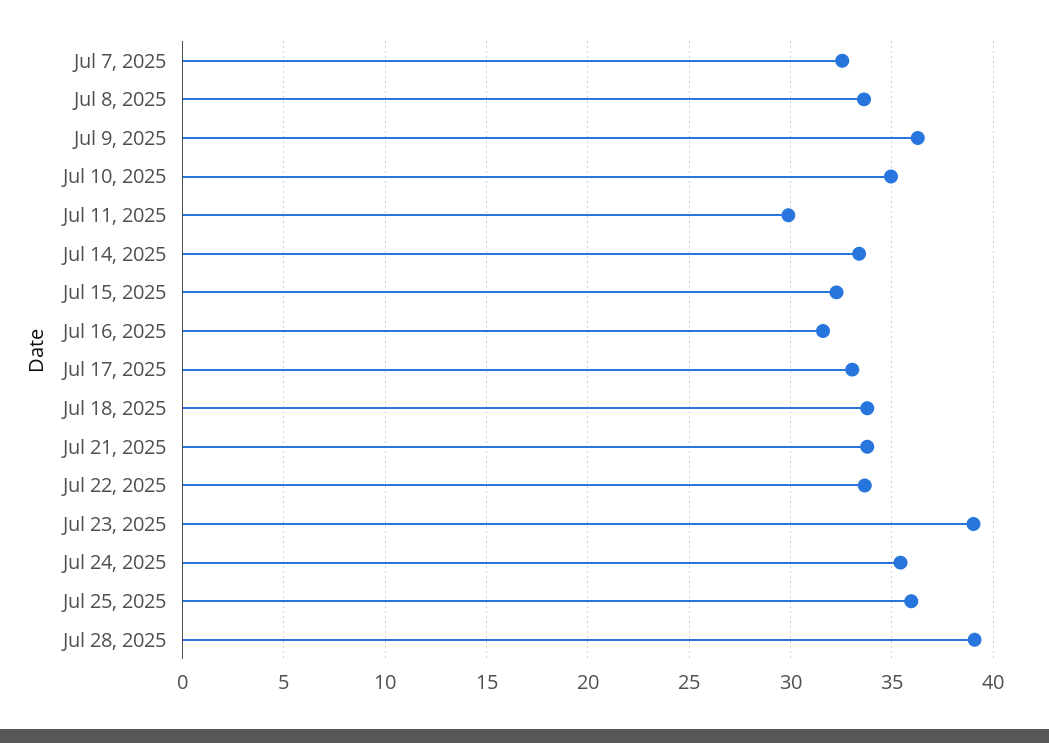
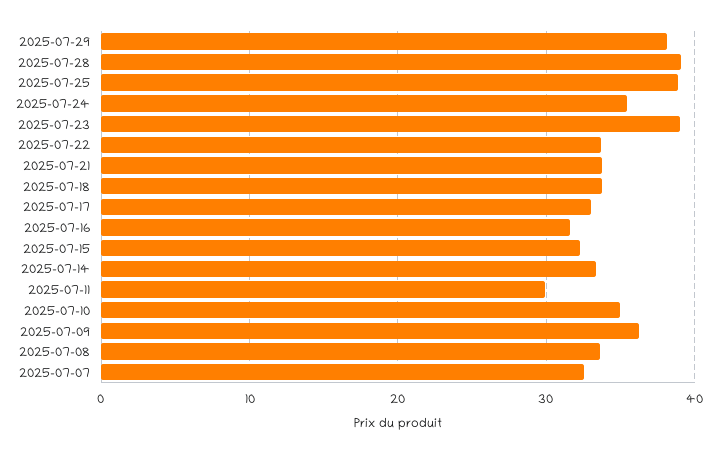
Jul 25, 2025: 36 -> 39
2025-07-29: none -> 38

